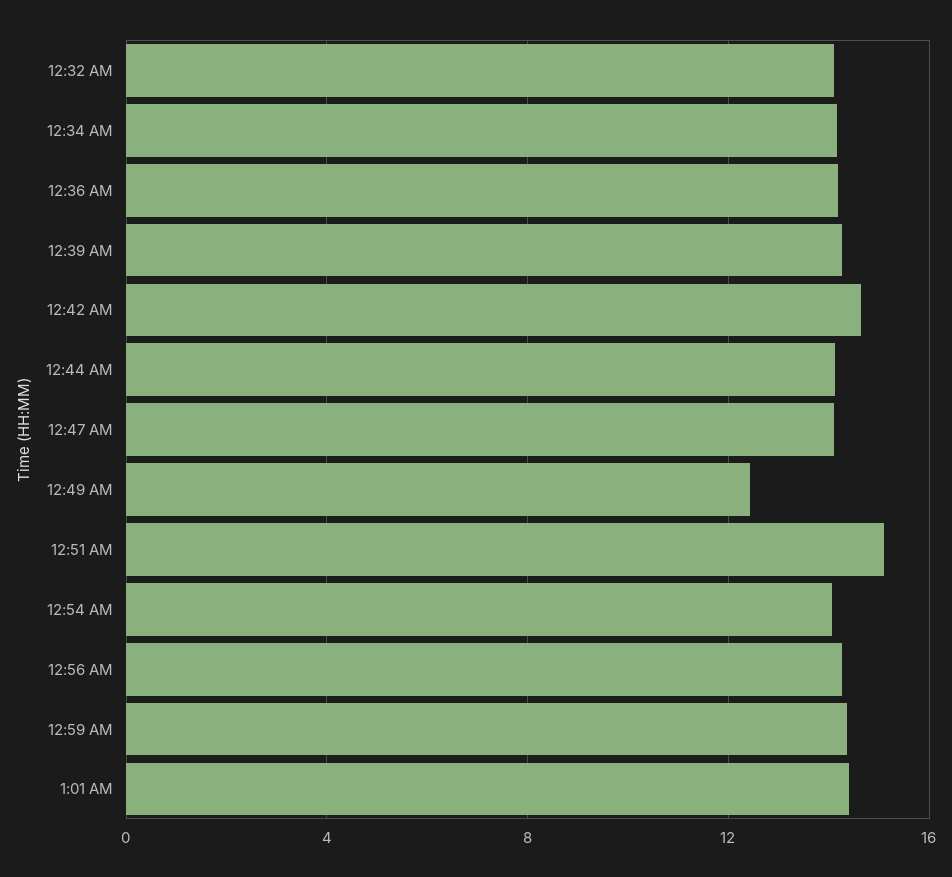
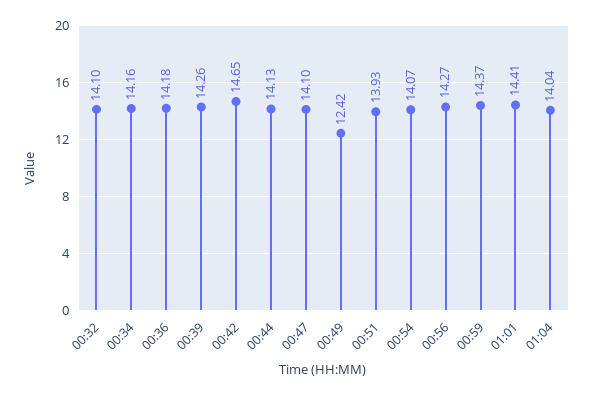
12:51 AM: 15 -> 13.93
01:04: none -> 14.04

